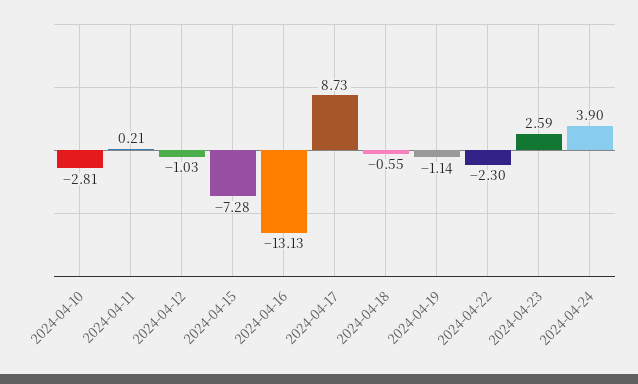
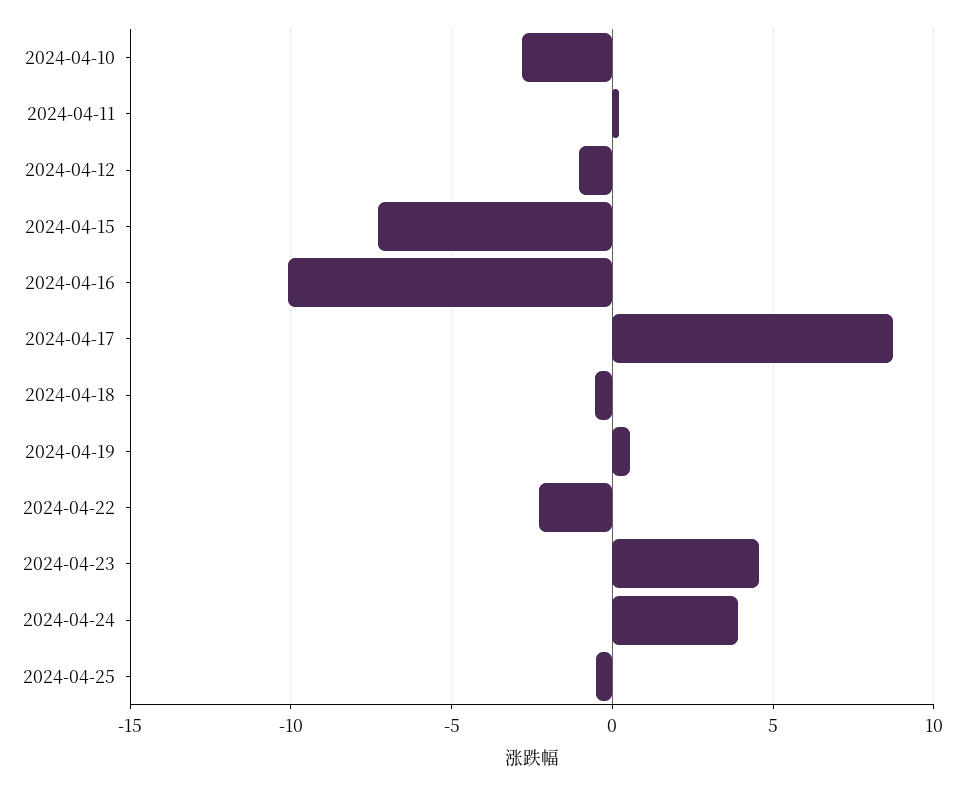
2024-04-16: -13.13 -> -10
2024-04-19: -1.14 -> 0.5
2024-04-23: 2.59 -> 4.5
2024-04-25: none -> -0.5

